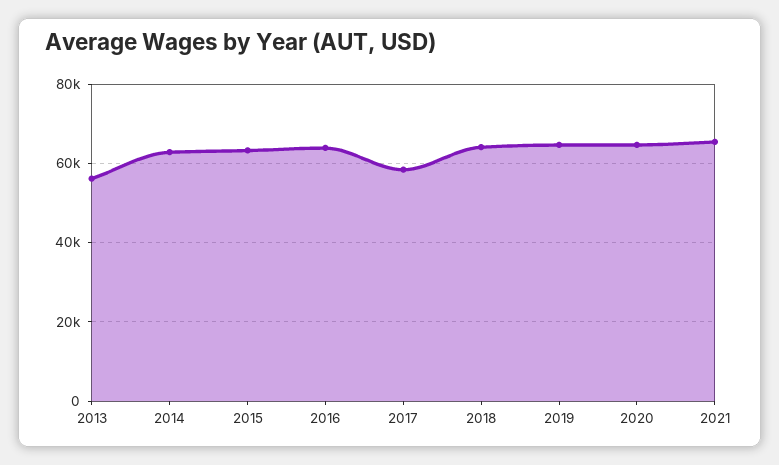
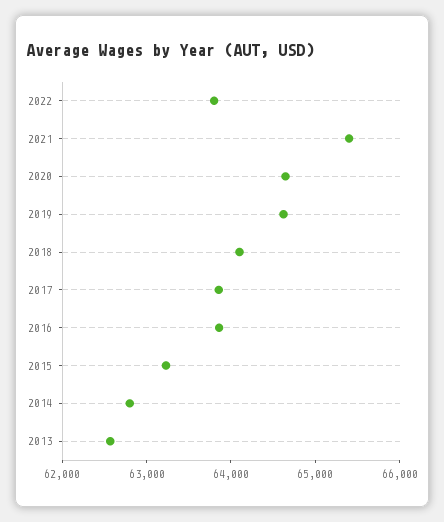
2013: 56000 -> 62600
2017: 58000 -> 63800
2022: none -> 63800

